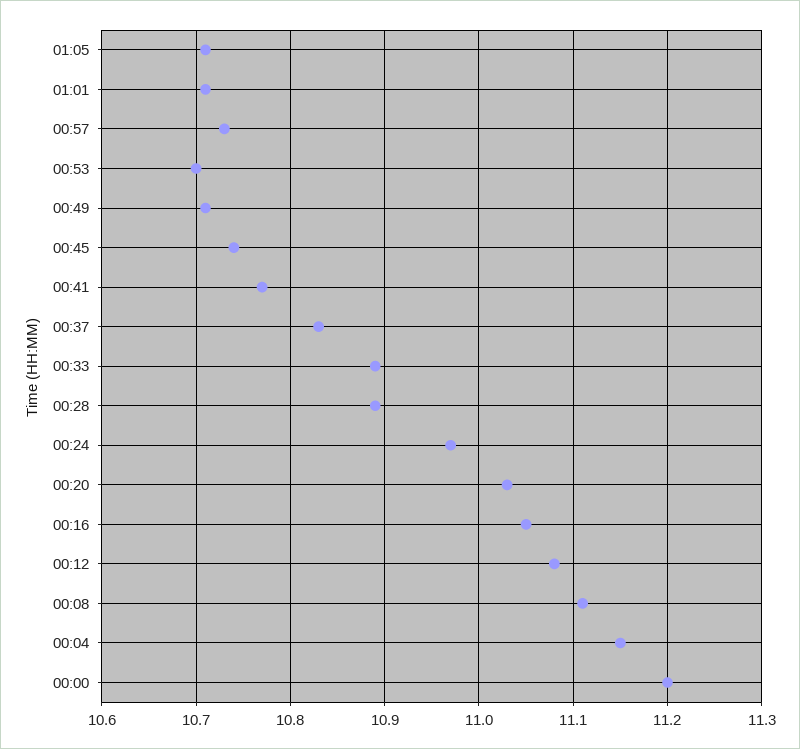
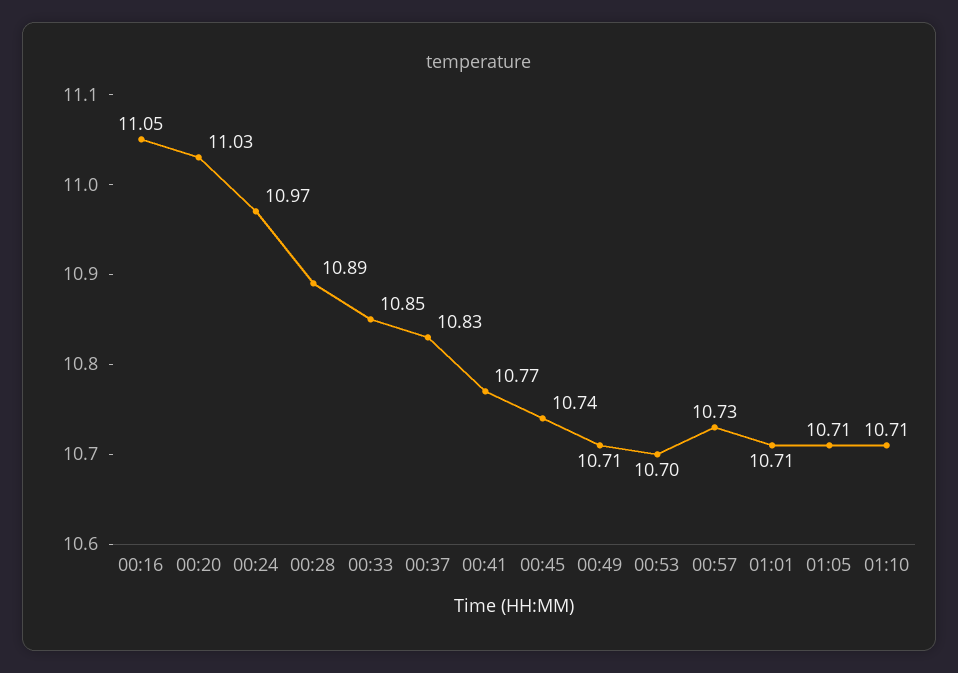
00:33: 10.89 -> 10.85
00:12: 11.08 -> none
00:08: 11.11 -> none
00:04: 11.15 -> none
00:00: 11.2 -> none
01:10: none -> 10.71

